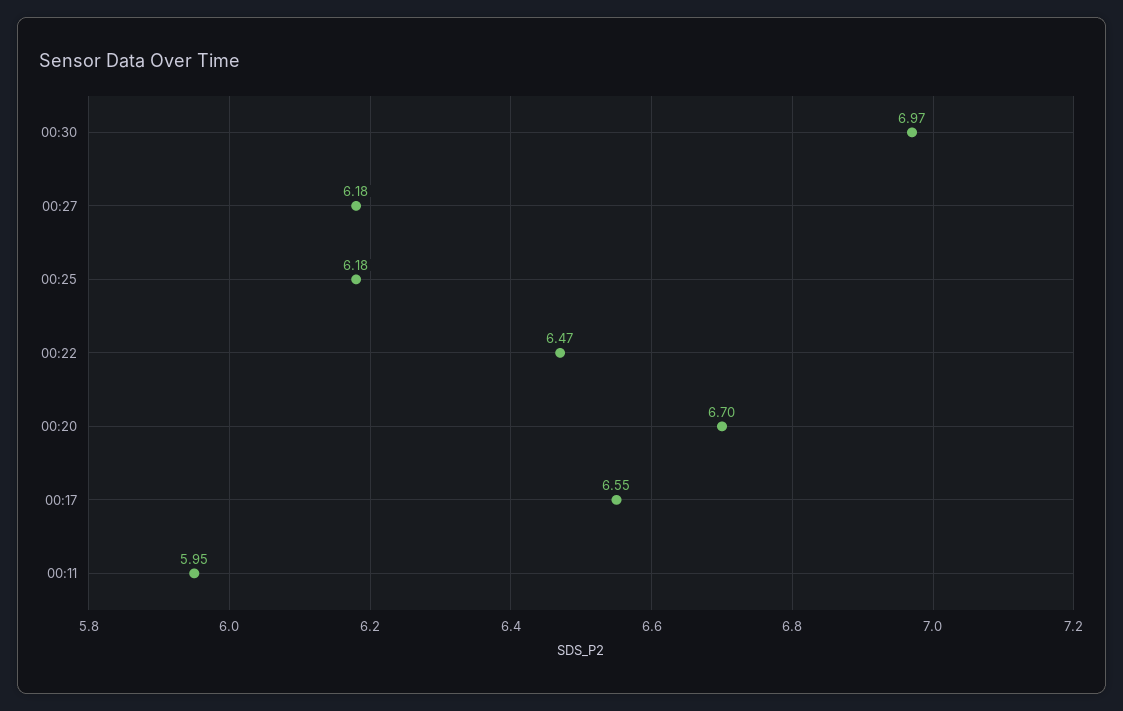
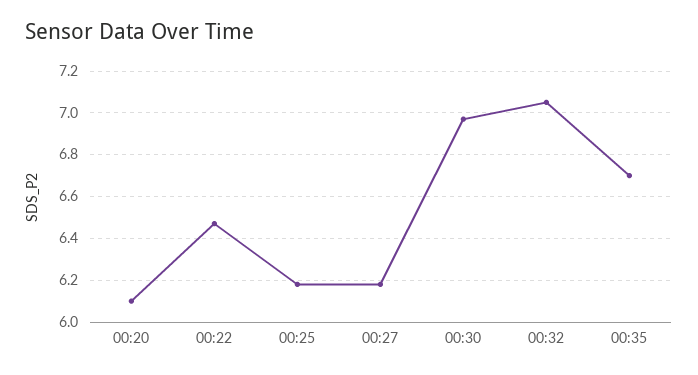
00:20: 6.7 -> 6.1
00:17: 6.55 -> none
00:11: 5.95 -> none
00:32: none -> 7.05
00:35: none -> 6.7

